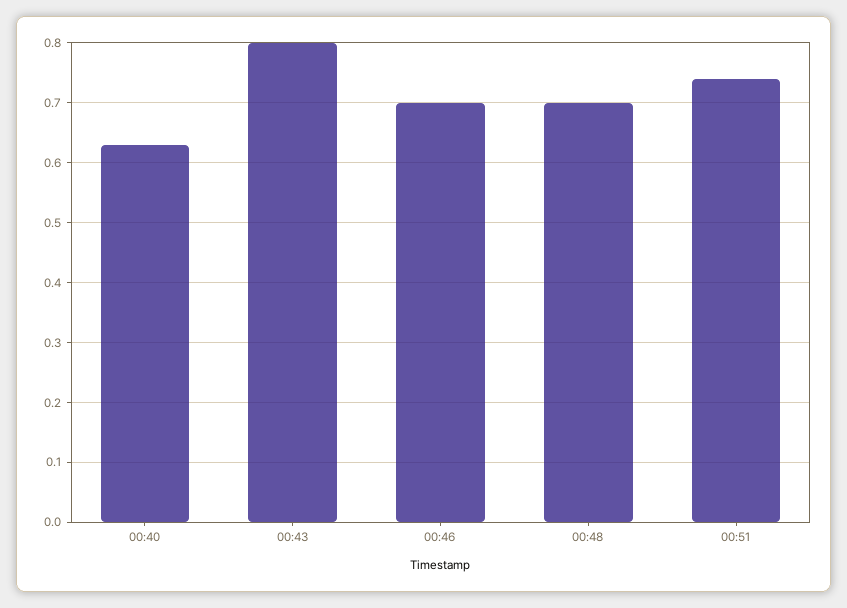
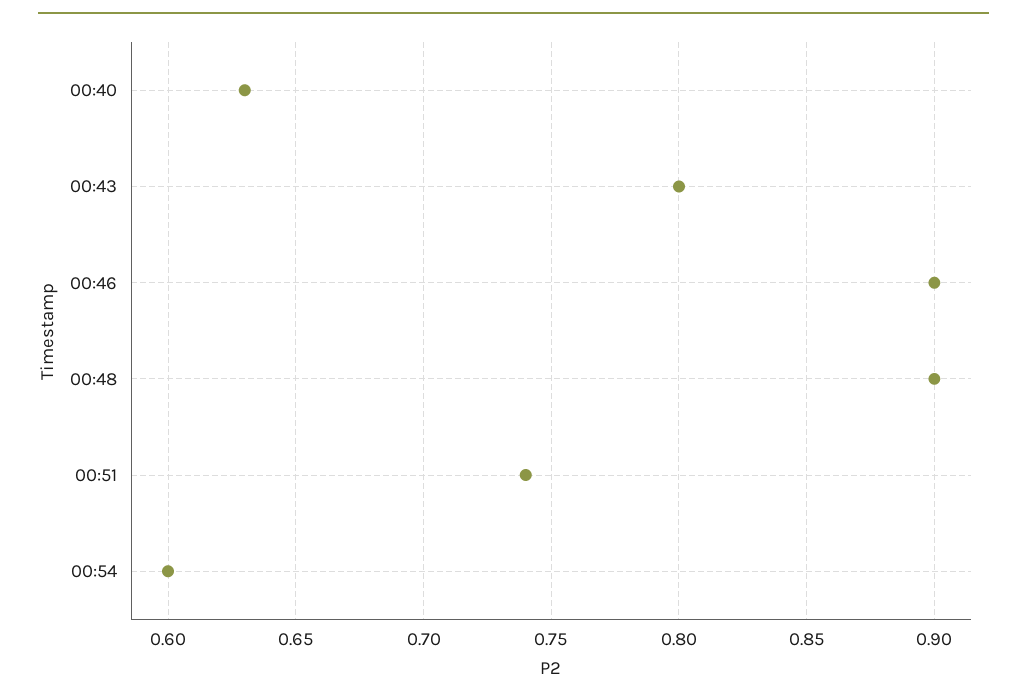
00:46: 0.7 -> 0.9
00:48: 0.7 -> 0.9
00:54: none -> 0.6

